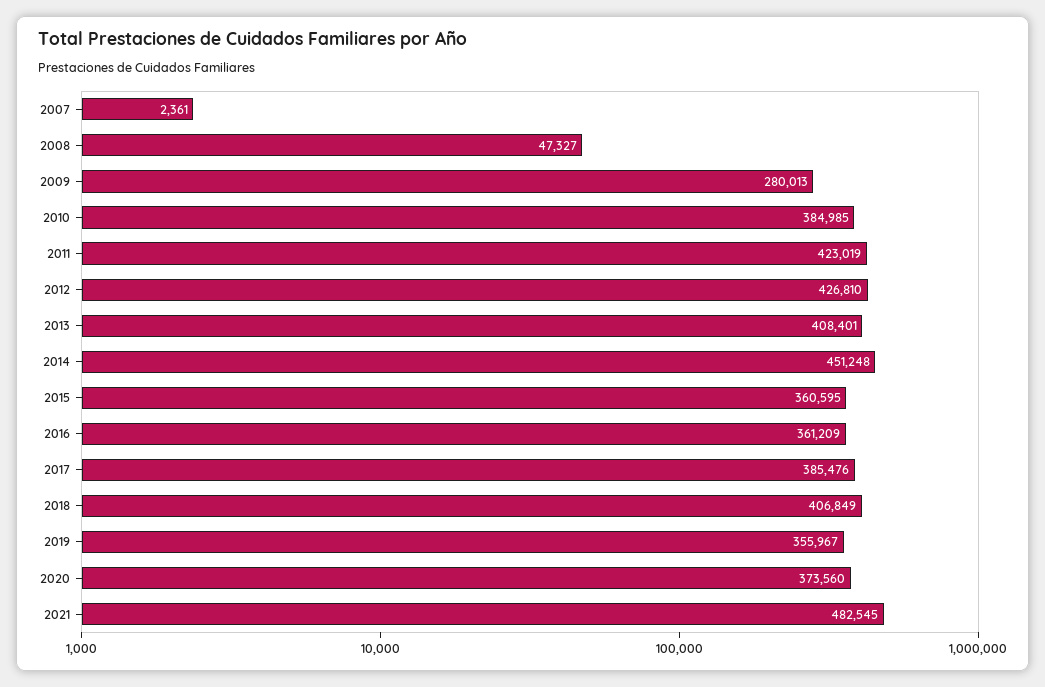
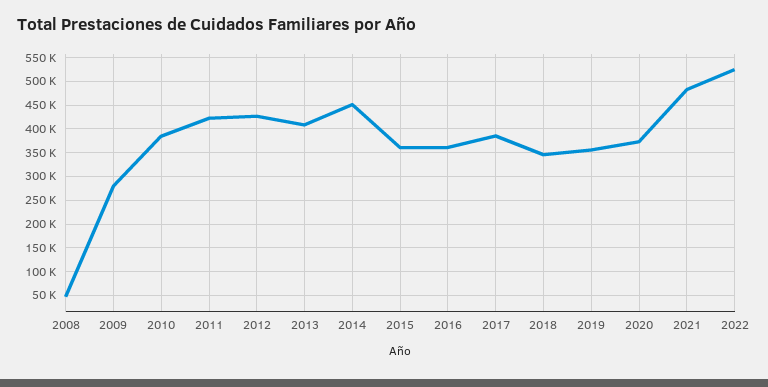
2007: 2361 -> none
2018: 406849 -> 350000
2022: none -> 525000

